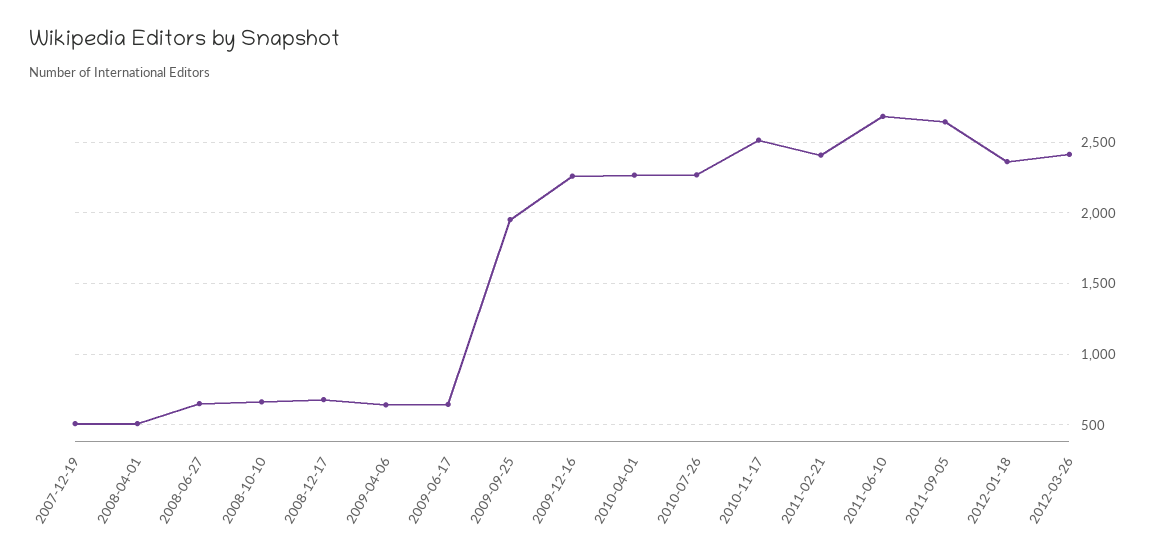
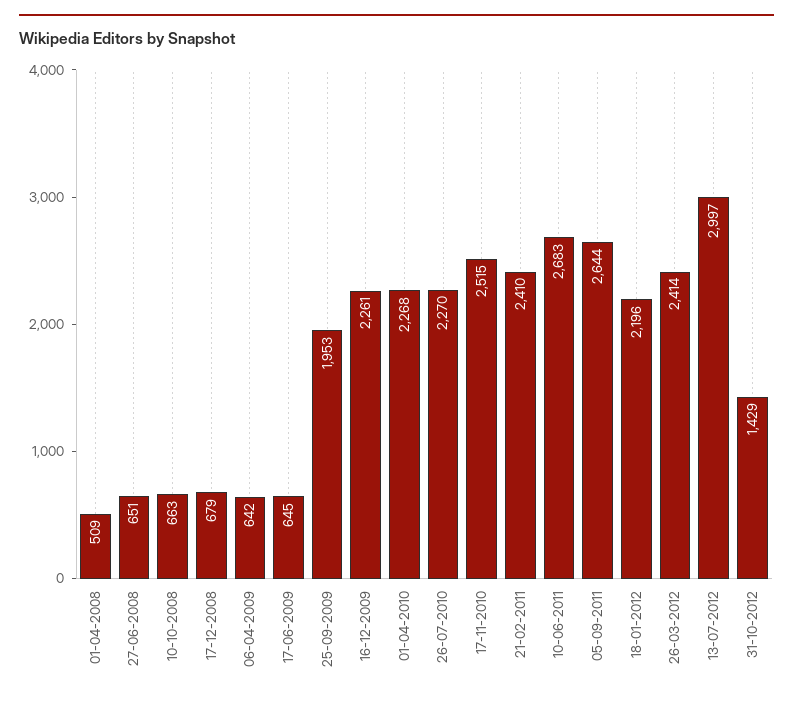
2007-12-19: 500 -> none
2012-01-18: 2350 -> 2196
13-07-2012: none -> 2997
31-10-2012: none -> 1429

